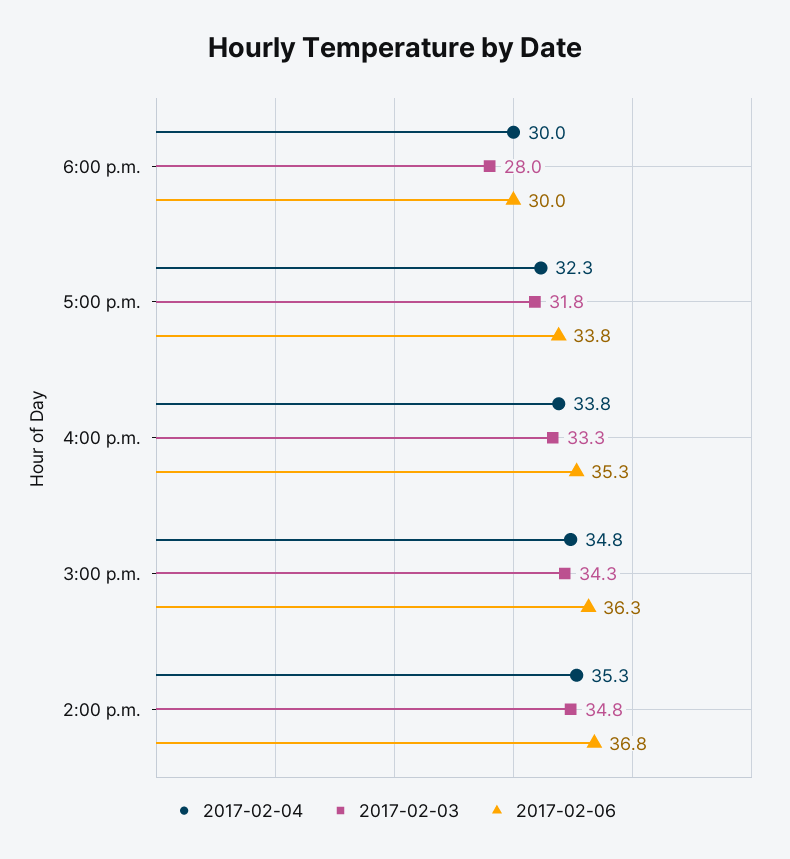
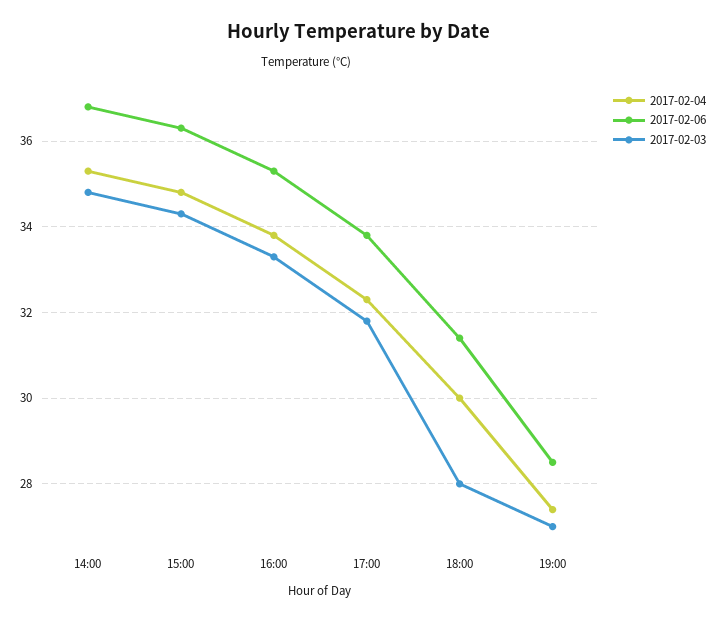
2017-02-06, 6:00 p.m.: 30 -> 31.5
2017-02-04, 19:00: none -> 27.5
2017-02-06, 19:00: none -> 28.5
2017-02-03, 19:00: none -> 27

